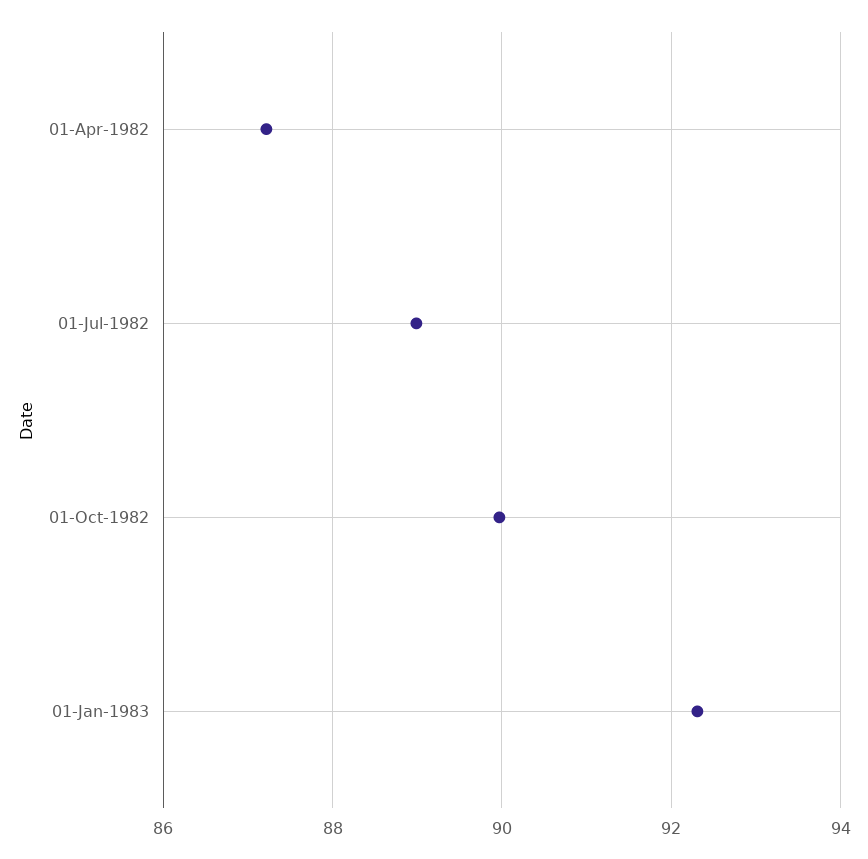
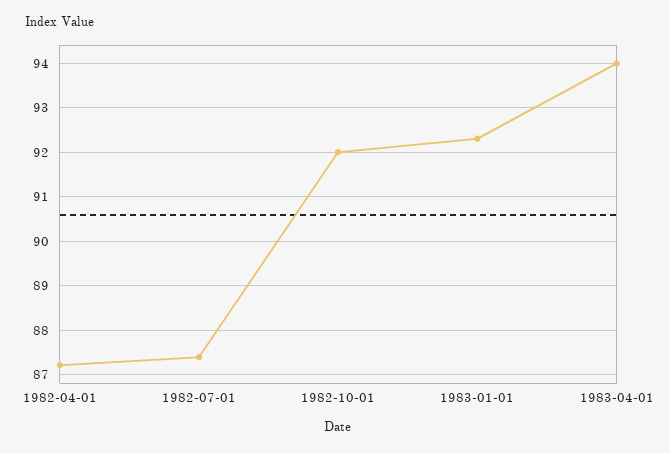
01-Jul-1982: 89 -> 87.4
01-Oct-1982: 90 -> 92
1983-04-01: none -> 94

